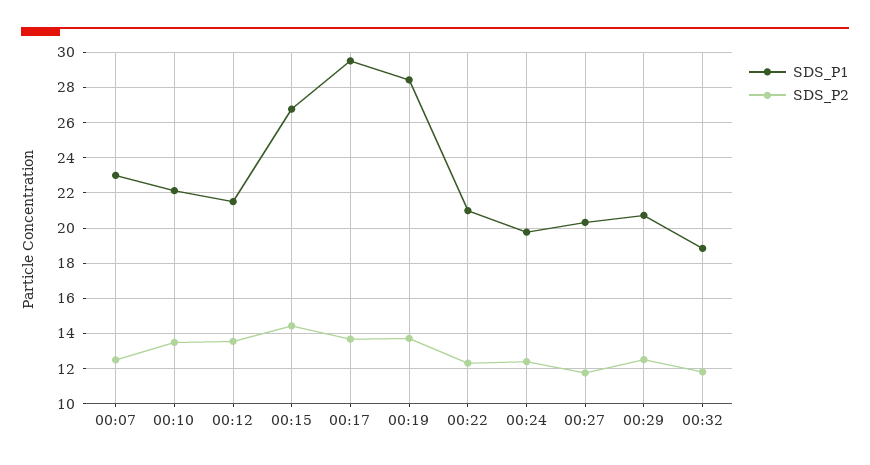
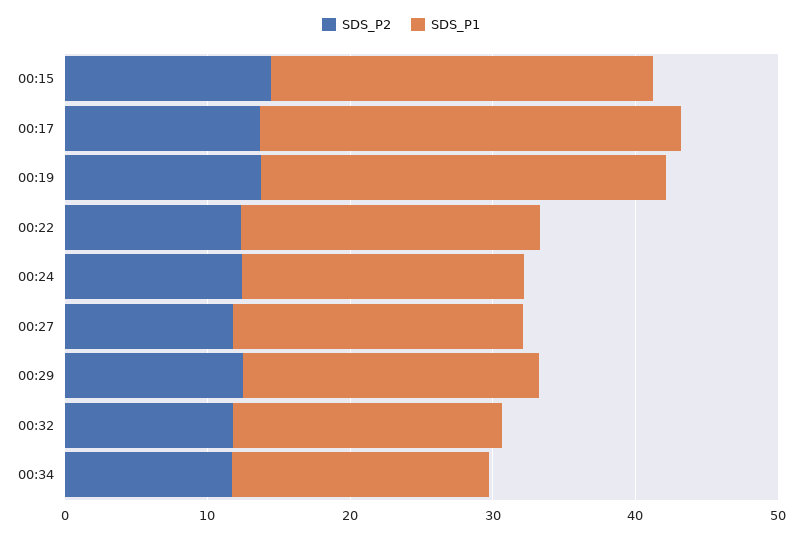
SDS_P1, 00:07: 23 -> none
SDS_P2, 00:07: 12.5 -> none
SDS_P1, 00:10: 22 -> none
SDS_P2, 00:10: 13.5 -> none
SDS_P1, 00:12: 21.5 -> none
SDS_P2, 00:12: 13.5 -> none
SDS_P2, 00:34: none -> 12
SDS_P1, 00:34: none -> 18

